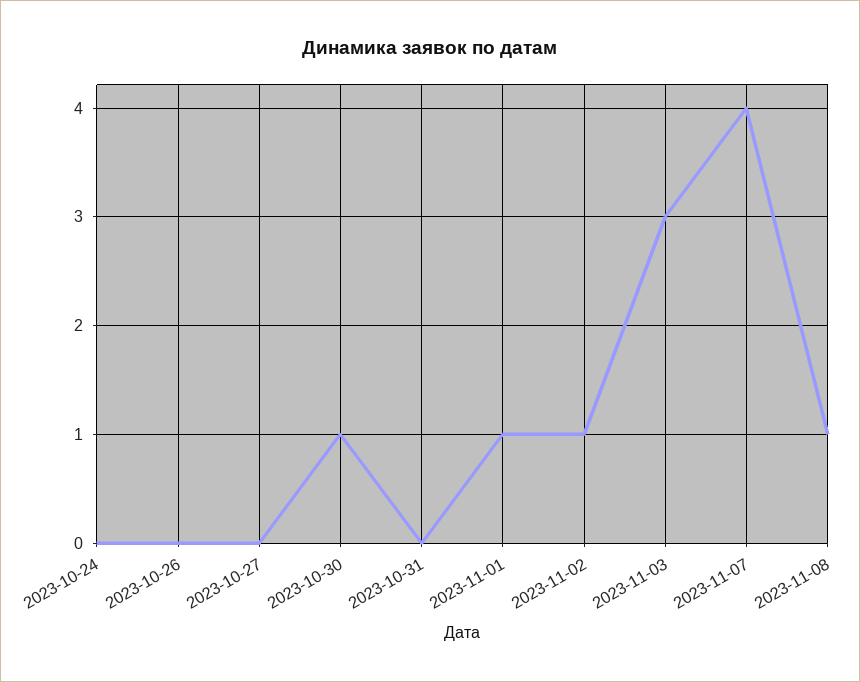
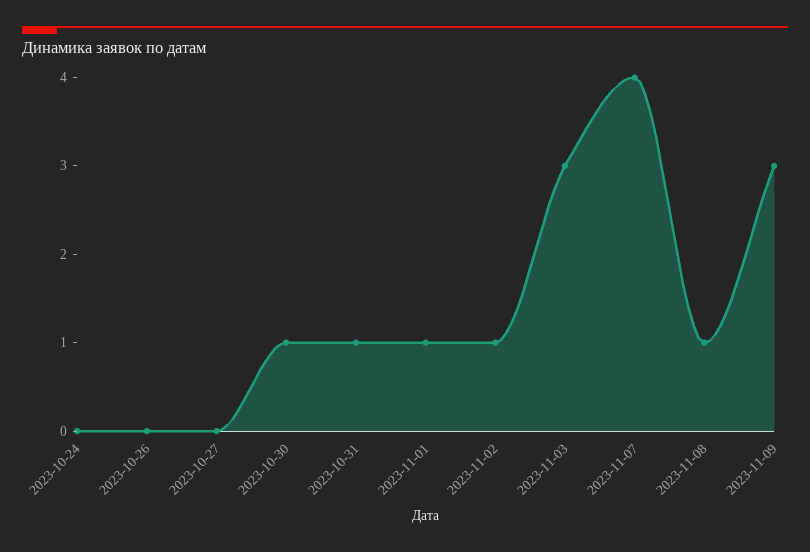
2023-10-31: 0 -> 1
2023-11-09: none -> 3

